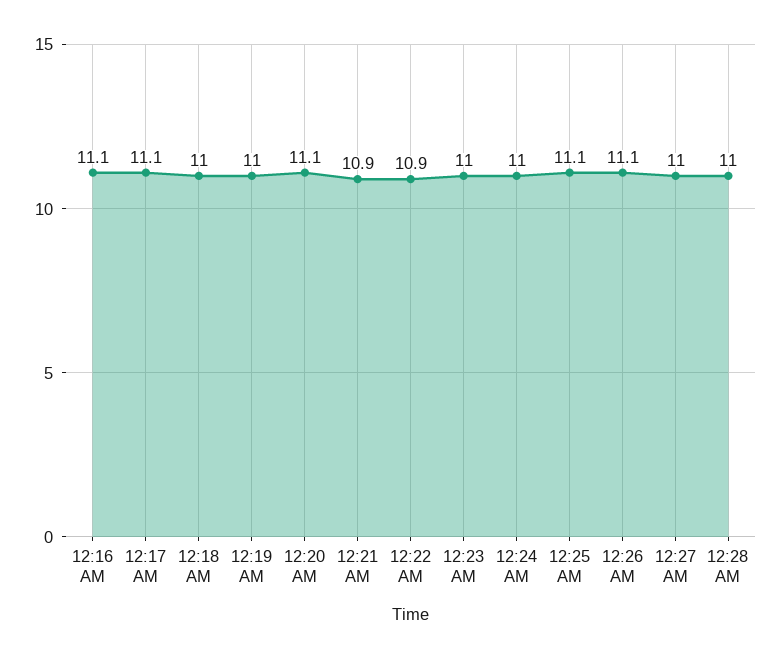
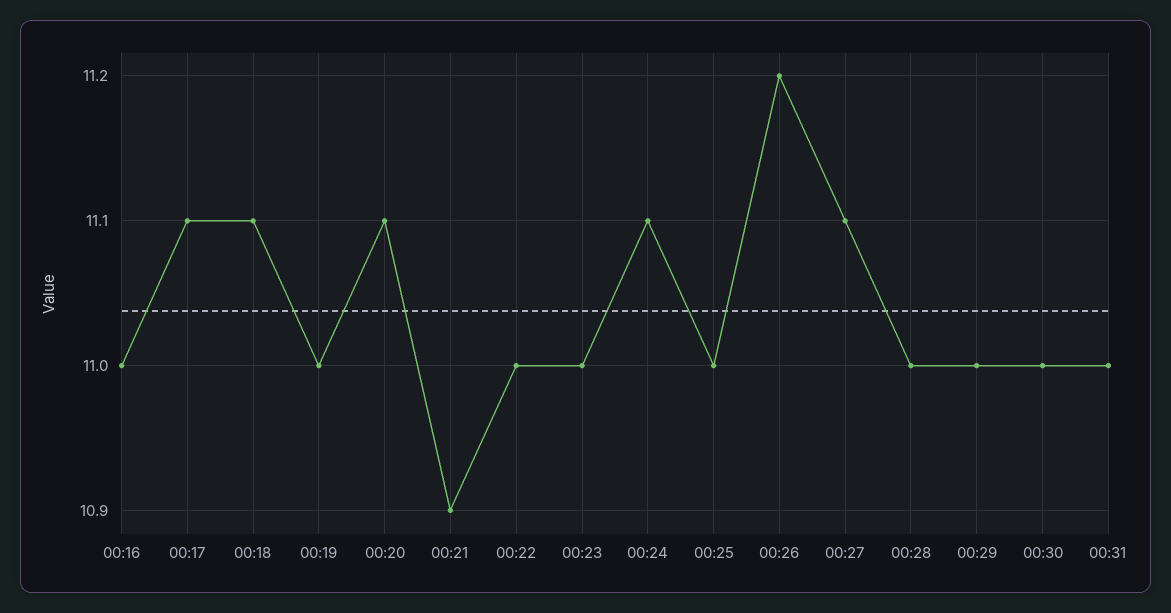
12:16 AM: 11.1 -> 11
12:18 AM: 11 -> 11.1
12:22 AM: 10.9 -> 11
12:24 AM: 11 -> 11.1
12:25 AM: 11.1 -> 11
12:26 AM: 11.1 -> 11.2
12:27 AM: 11 -> 11.1
00:29: none -> 11
00:30: none -> 11
00:31: none -> 11

